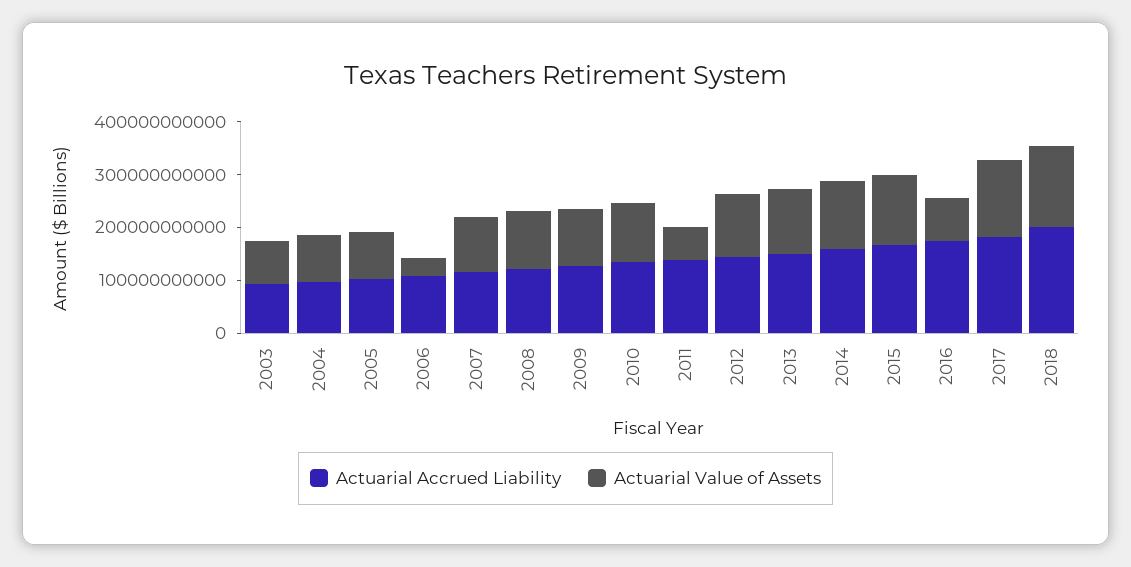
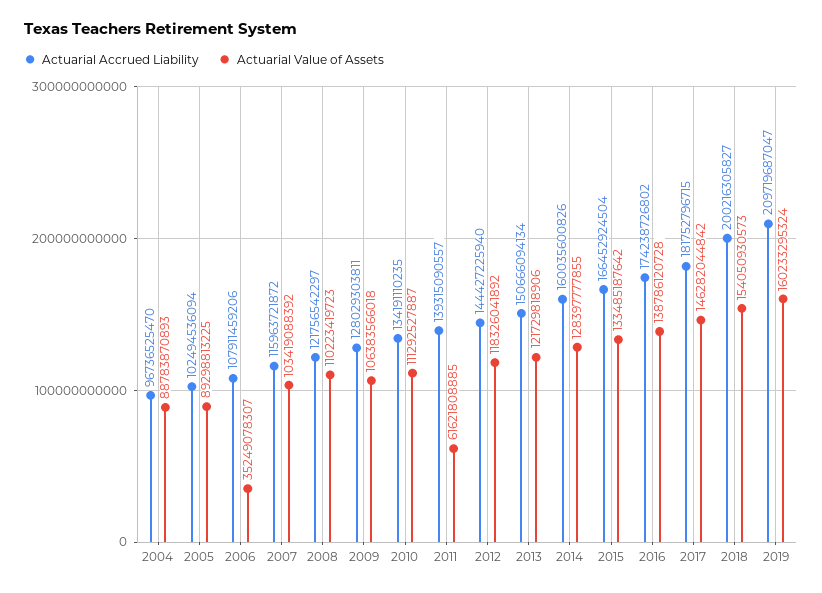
Actuarial Accrued Liability, 2003: 100000000000 -> none
Actuarial Value of Assets, 2003: 80000000000 -> none
Actuarial Value of Assets, 2016: 80000000000 -> 138786120728
Actuarial Accrued Liability, 2019: none -> 209719687047
Actuarial Value of Assets, 2019: none -> 160233295324

